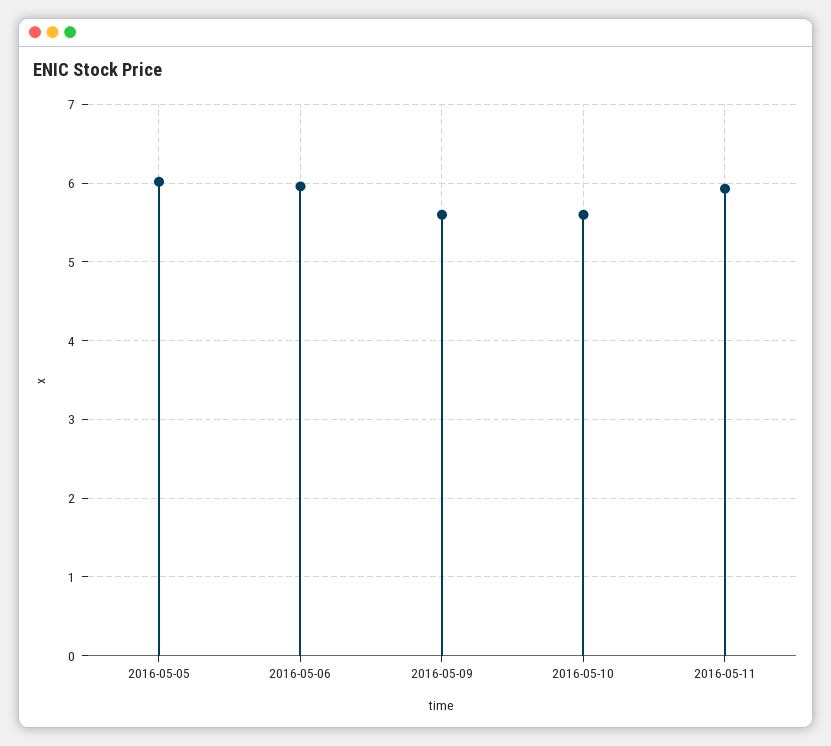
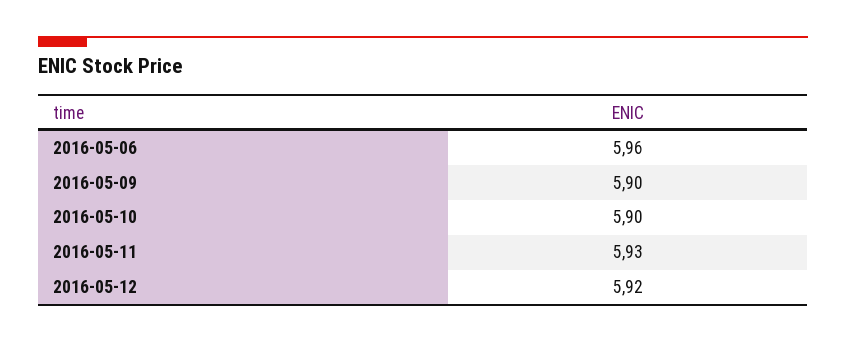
2016-05-05: 6 -> none
2016-05-09: 5.6 -> 5.9
2016-05-10: 5.6 -> 5.9
2016-05-12: none -> 5.92

